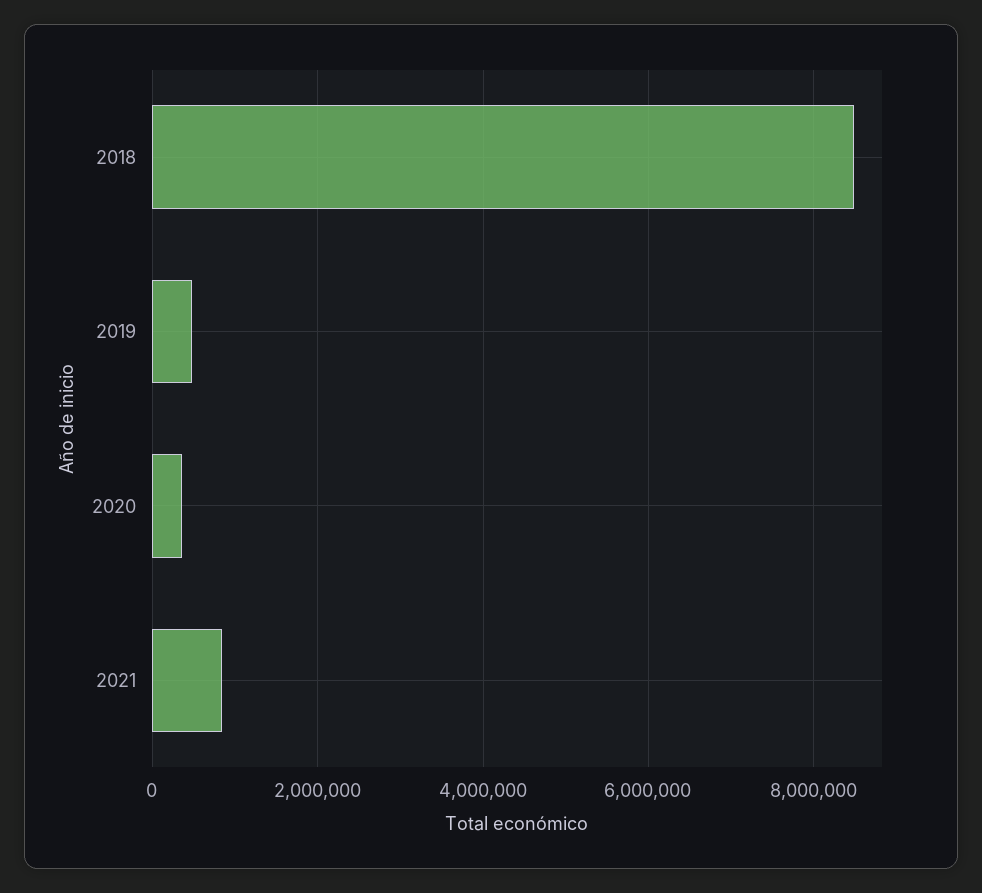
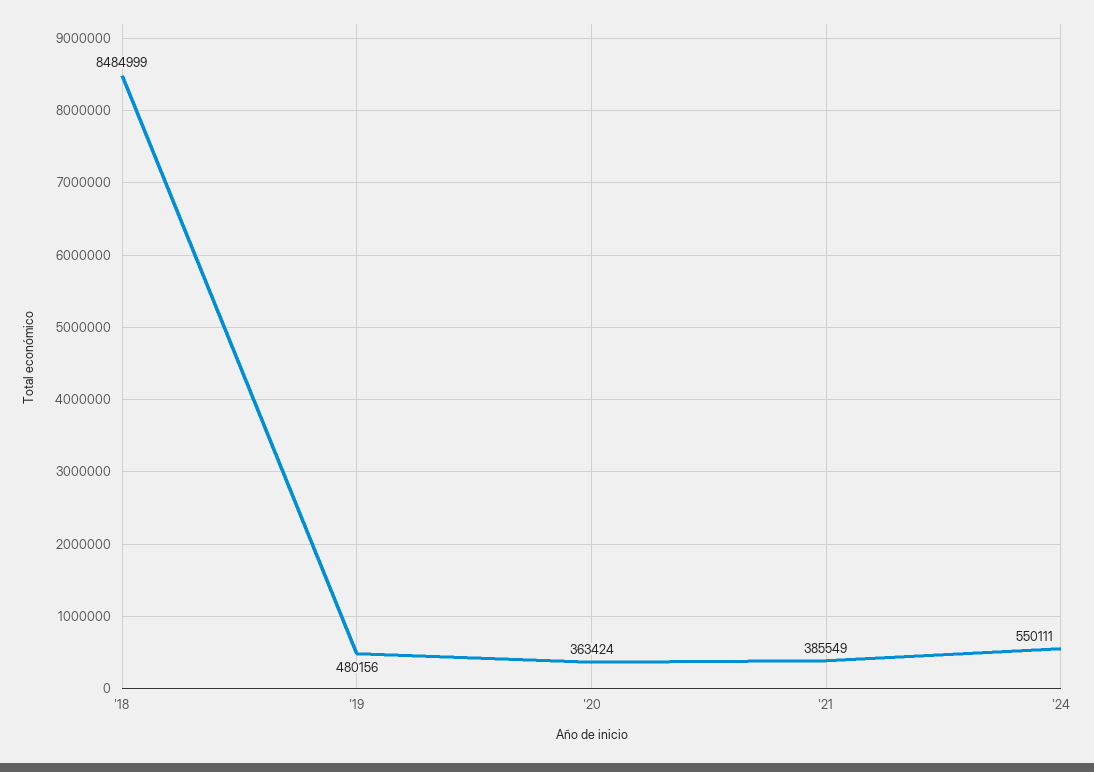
2021: 800000 -> 385549
'24: none -> 550111

